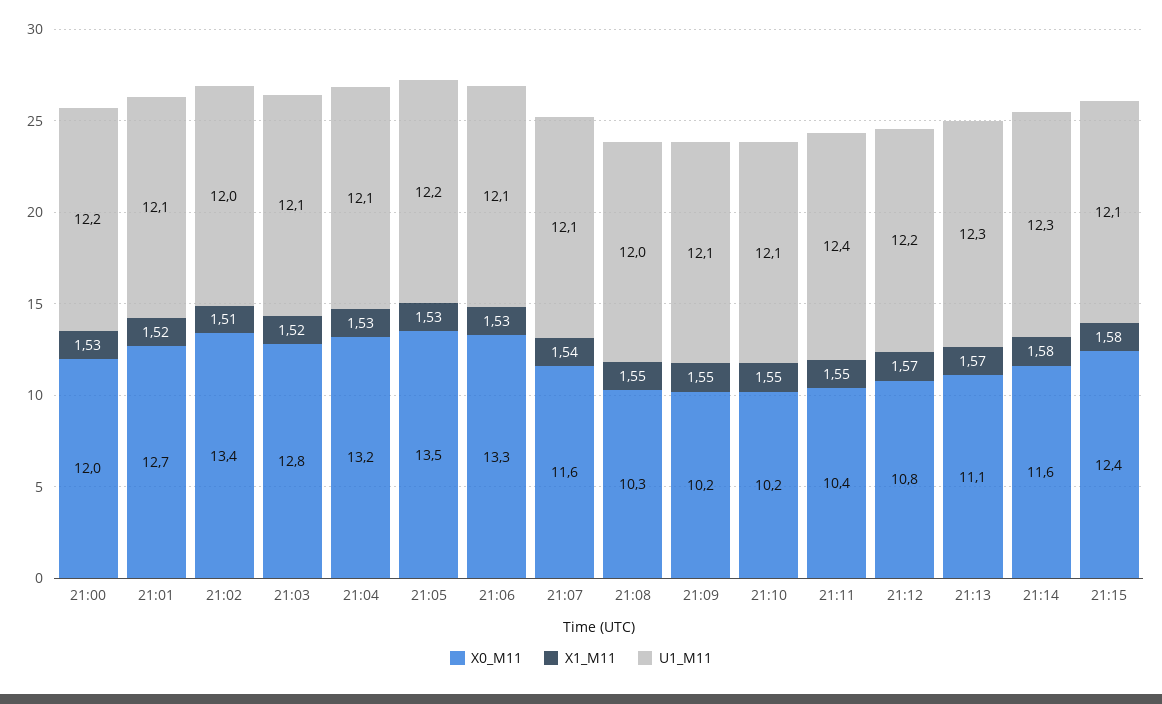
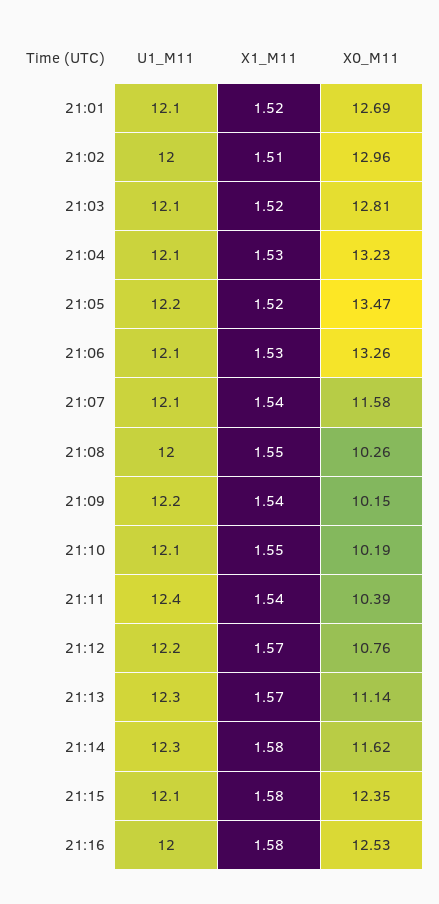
X0_M11, 21:00: 12 -> none
X1_M11, 21:00: 1.53 -> none
U1_M11, 21:00: 12.2 -> none
X0_M11, 21:02: 13.4 -> 12.96
X1_M11, 21:05: 1.53 -> 1.52
X1_M11, 21:09: 1.55 -> 1.54
U1_M11, 21:09: 12.1 -> 12.2
X1_M11, 21:11: 1.55 -> 1.54
U1_M11, 21:16: none -> 12
X1_M11, 21:16: none -> 1.58
X0_M11, 21:16: none -> 12.53

